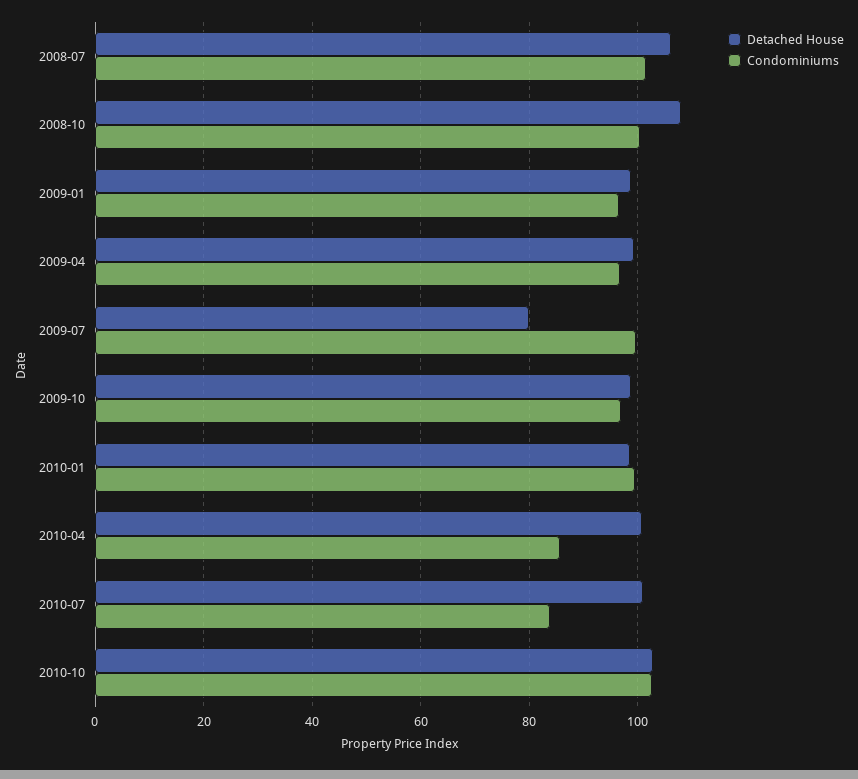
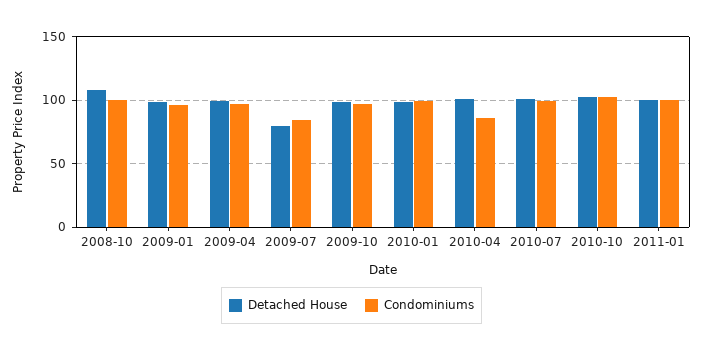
Detached House, 2008-07: 106 -> none
Condominiums, 2008-07: 102 -> none
Condominiums, 2009-07: 100 -> 85
Condominiums, 2010-07: 84 -> 100
Detached House, 2011-01: none -> 100
Condominiums, 2011-01: none -> 100

